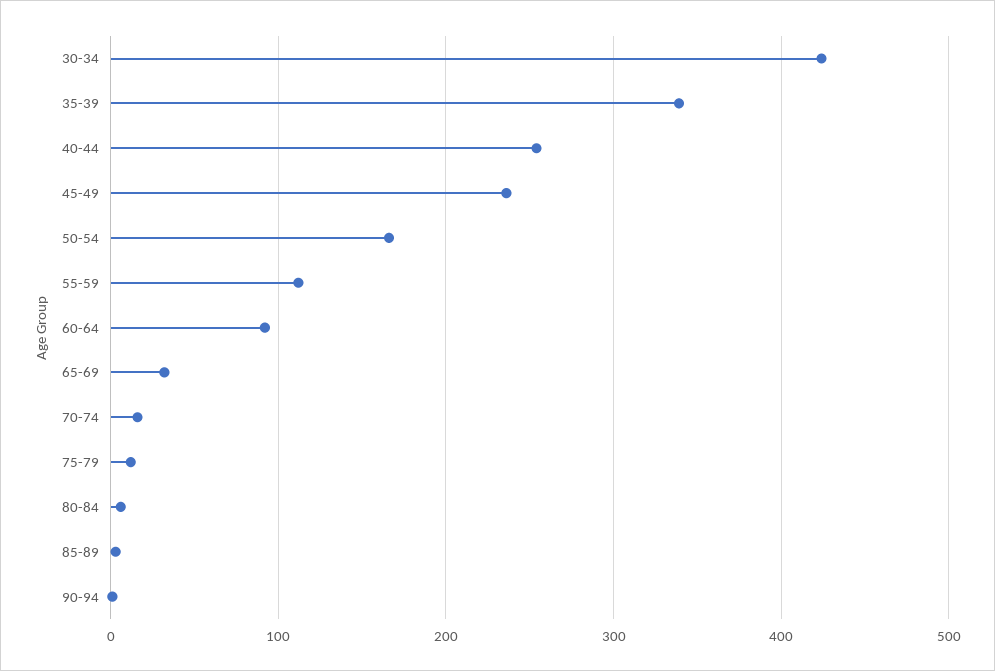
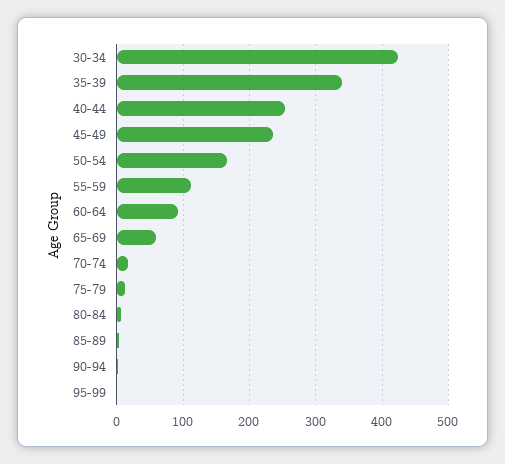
65-69: 30 -> 60
95-99: none -> 0

